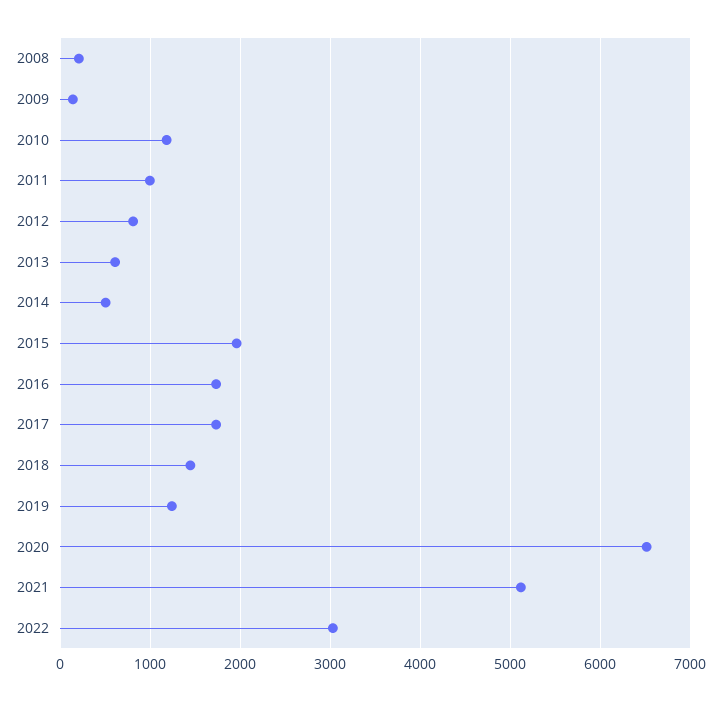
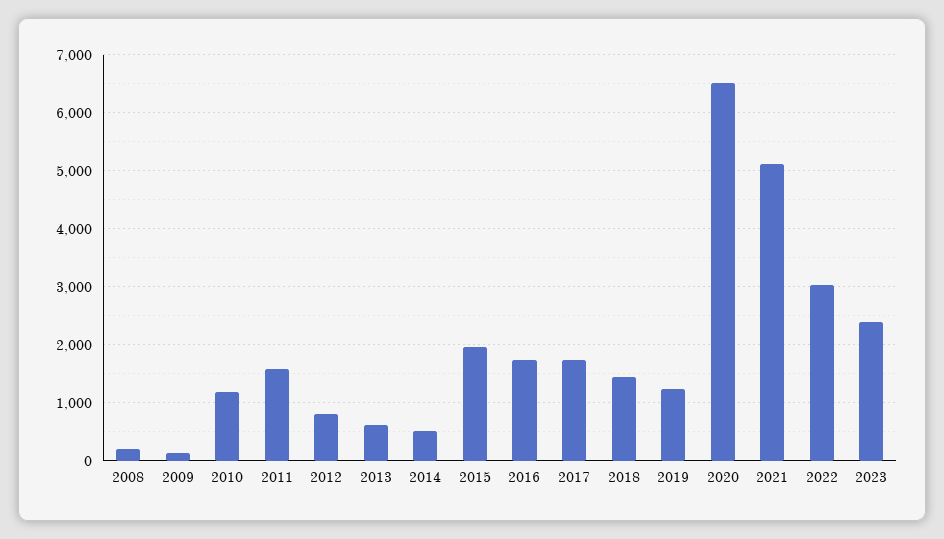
2011: 1000 -> 1600
2023: none -> 2400

